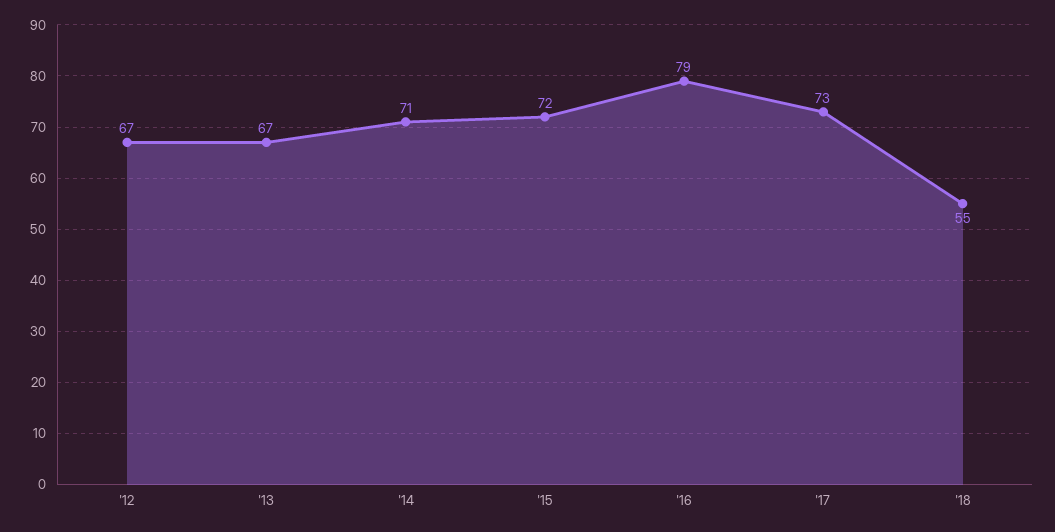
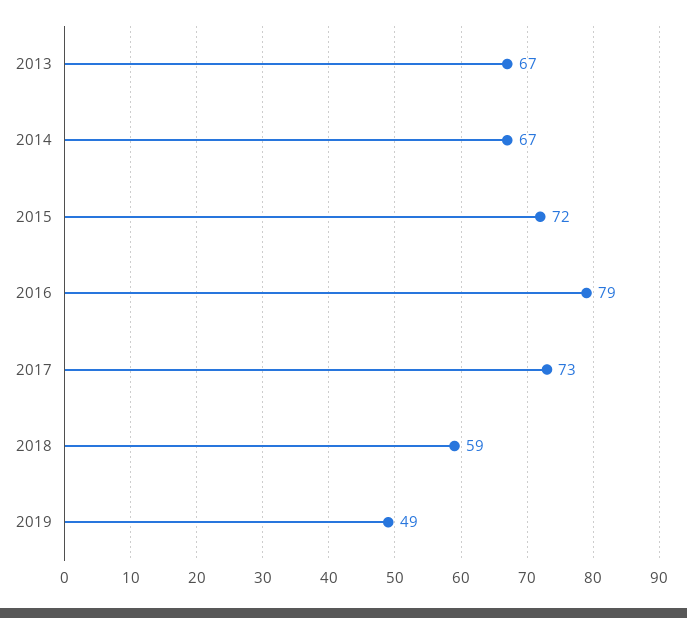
'12: 67 -> none
'14: 71 -> 67
'18: 55 -> 59
2019: none -> 49

